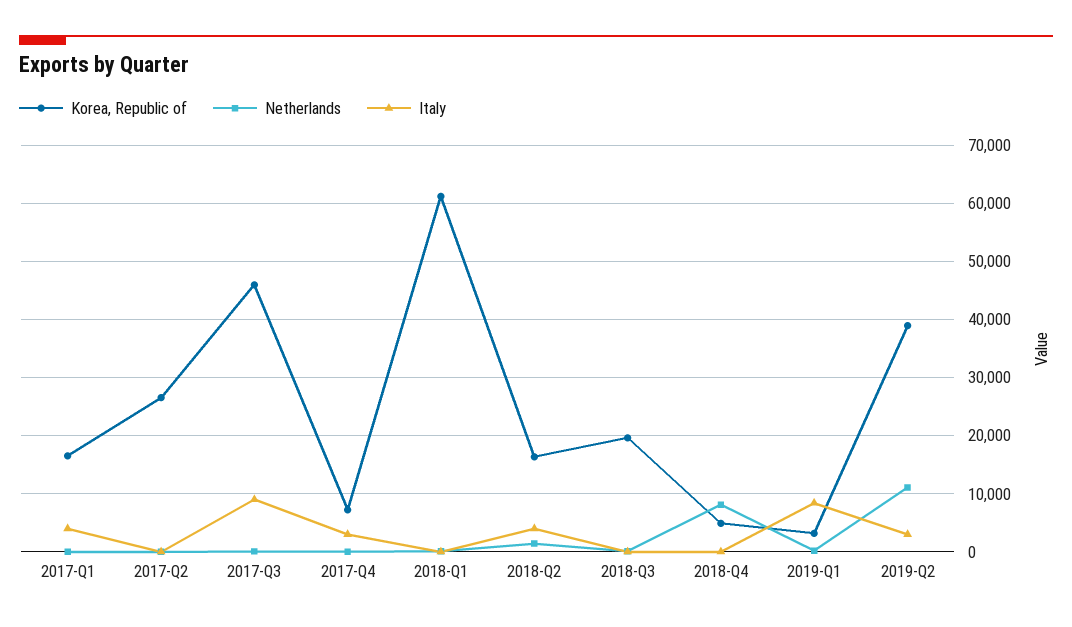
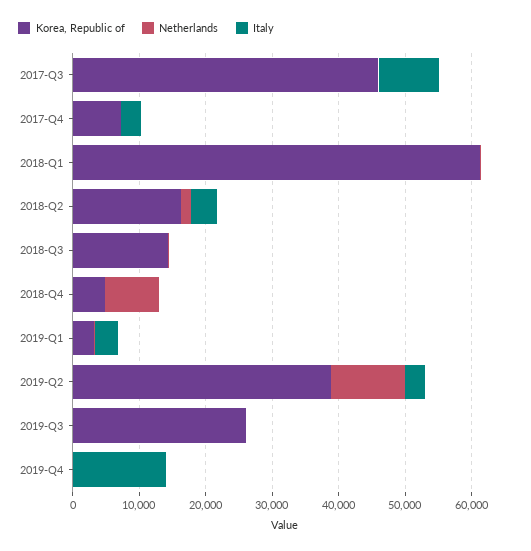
Korea, Republic of, 2017-Q1: 16000 -> none
Netherlands, 2017-Q1: 0 -> none
Italy, 2017-Q1: 4000 -> none
Korea, Republic of, 2017-Q2: 26000 -> none
Netherlands, 2017-Q2: 0 -> none
Italy, 2017-Q2: 0 -> none
Korea, Republic of, 2018-Q3: 20000 -> 14000
Italy, 2019-Q1: 8000 -> 4000
Korea, Republic of, 2019-Q3: none -> 26000
Netherlands, 2019-Q3: none -> 0
Italy, 2019-Q3: none -> 0
Korea, Republic of, 2019-Q4: none -> 0
Netherlands, 2019-Q4: none -> 0
Italy, 2019-Q4: none -> 14000

